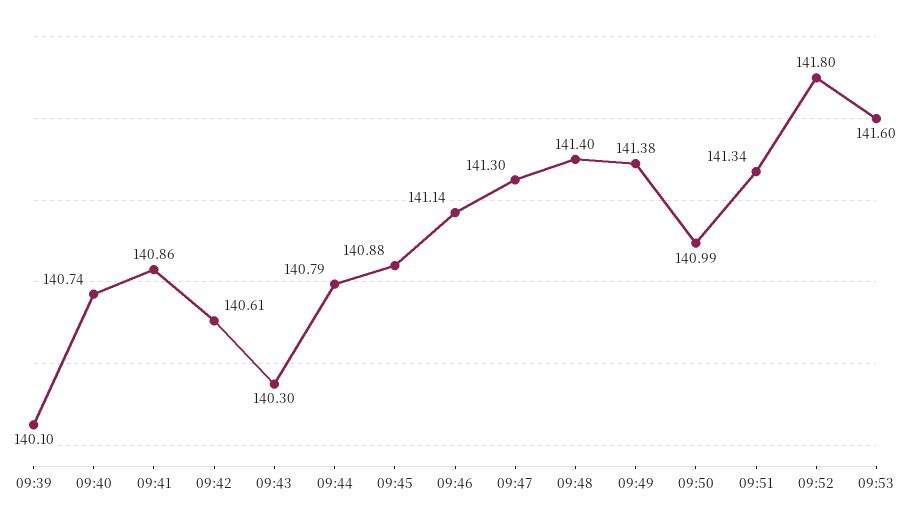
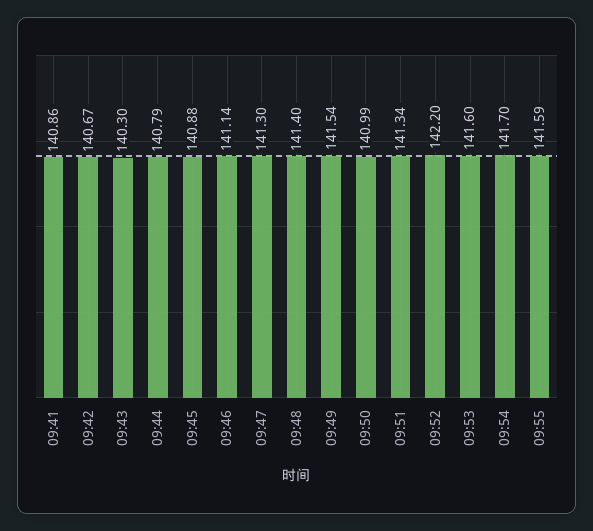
09:39: 140.1 -> none
09:40: 140.74 -> none
09:42: 140.61 -> 140.67
09:49: 141.38 -> 141.54
09:52: 141.8 -> 142.2
09:54: none -> 141.7
09:55: none -> 141.59

